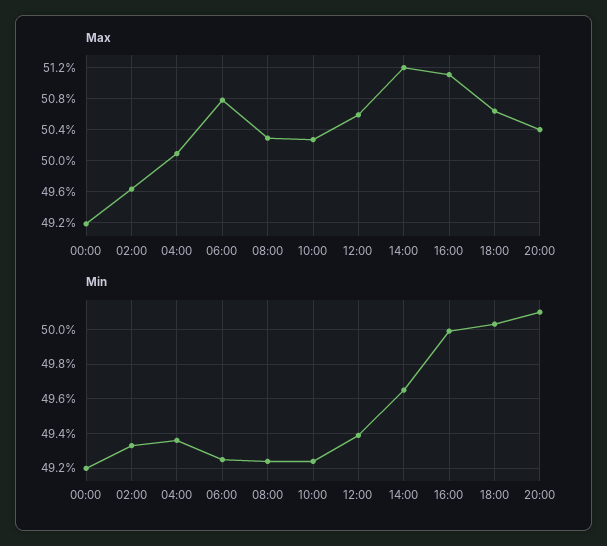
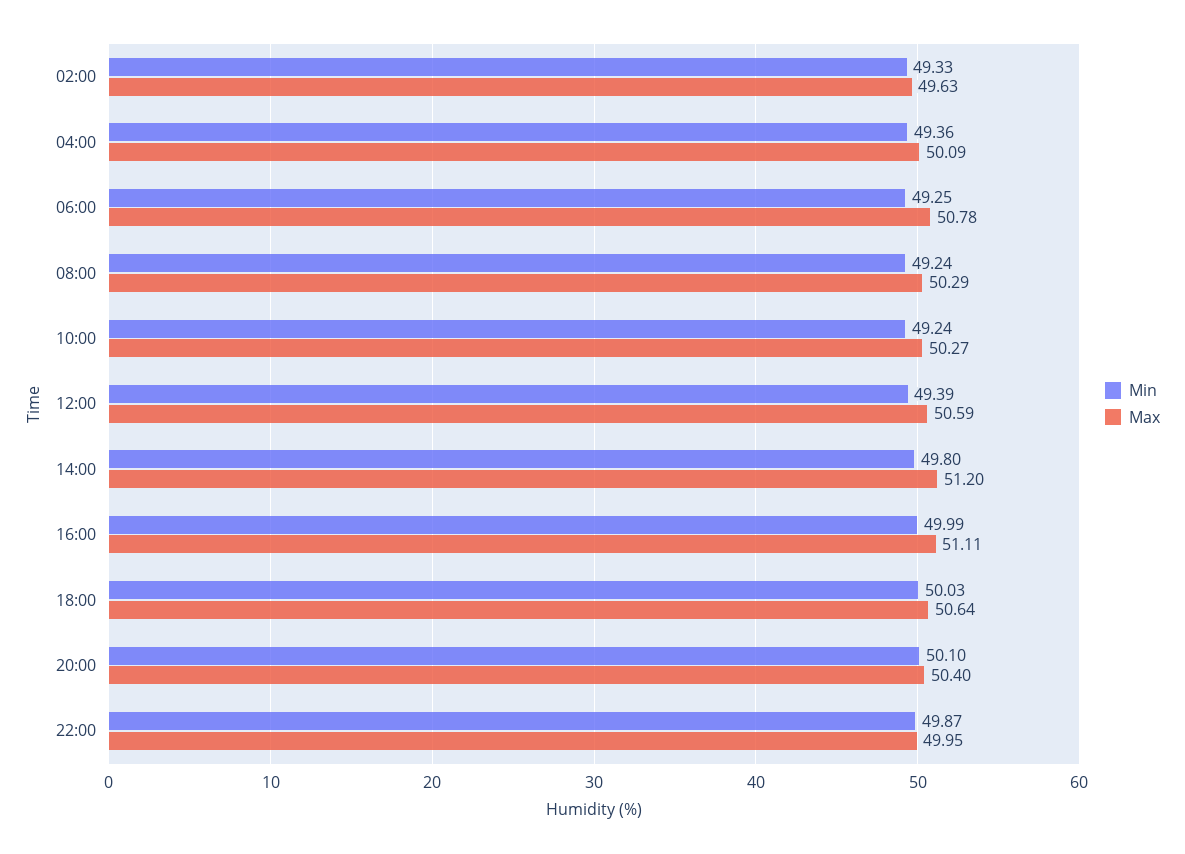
Max, 00:00: 49.2 -> none
Min, 00:00: 49.2 -> none
Min, 14:00: 49.65 -> 49.8
Min, 22:00: none -> 49.87
Max, 22:00: none -> 49.95

